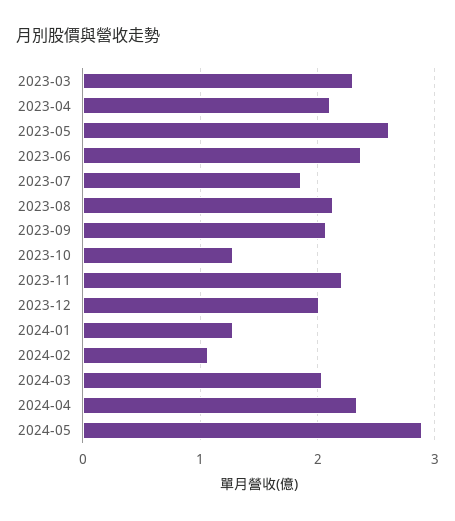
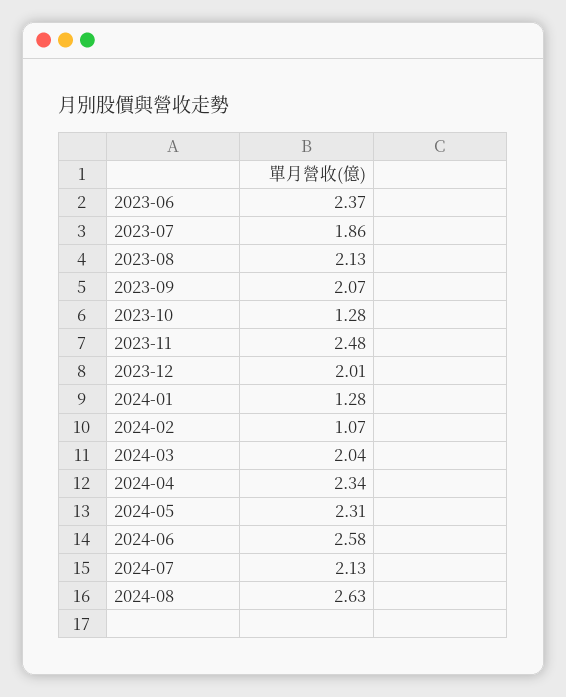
2023-03: 2.3 -> none
2023-04: 2.1 -> none
2023-05: 2.6 -> none
2023-11: 2.2 -> 2.48
2024-05: 2.9 -> 2.31
2024-06: none -> 2.58
2024-07: none -> 2.13
2024-08: none -> 2.63

